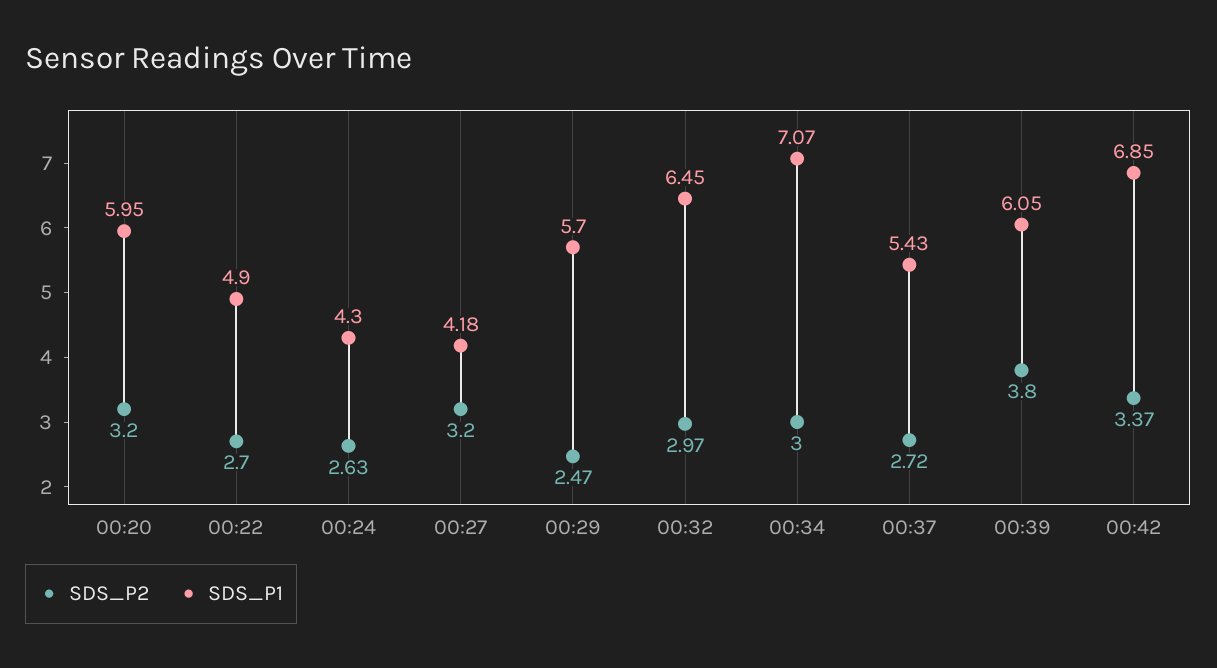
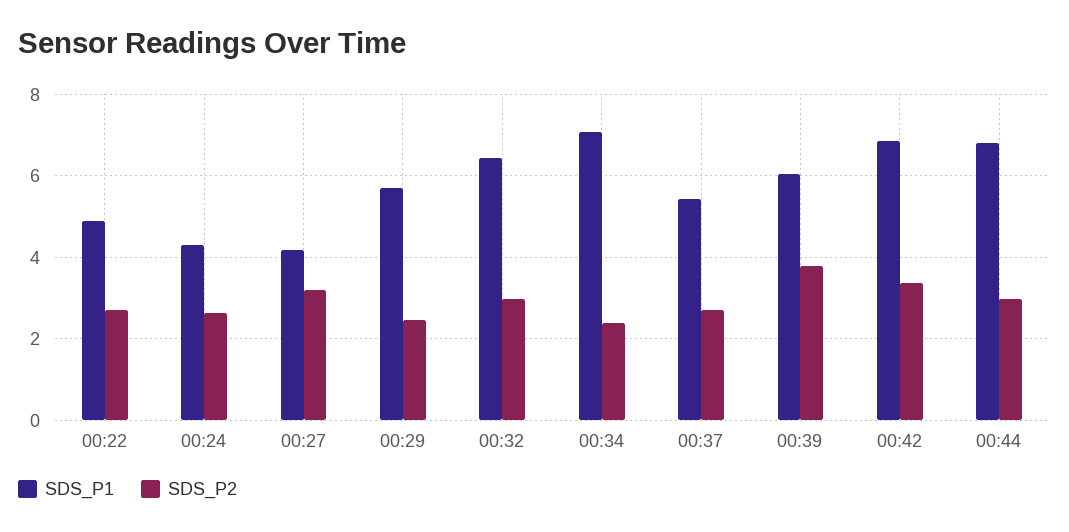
SDS_P2, 00:20: 3.2 -> none
SDS_P1, 00:20: 5.95 -> none
SDS_P2, 00:34: 3 -> 2.4
SDS_P1, 00:44: none -> 6.8
SDS_P2, 00:44: none -> 3

